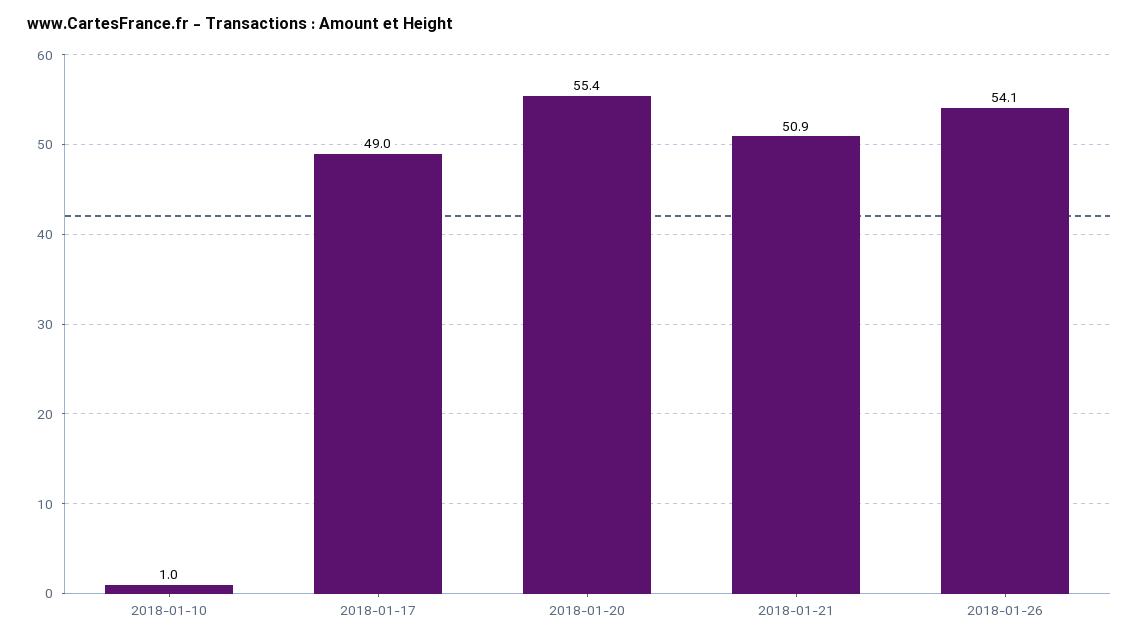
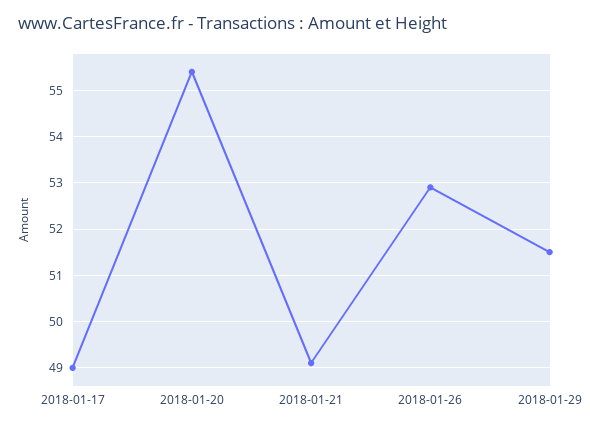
2018-01-10: 1 -> none
2018-01-21: 50.9 -> 49
2018-01-26: 54.1 -> 53
2018-01-29: none -> 51.5

